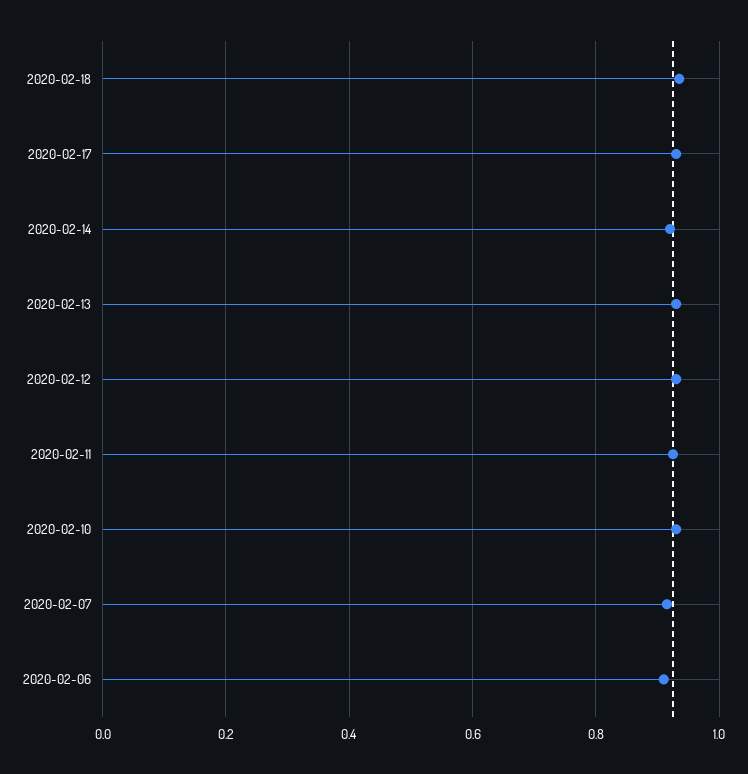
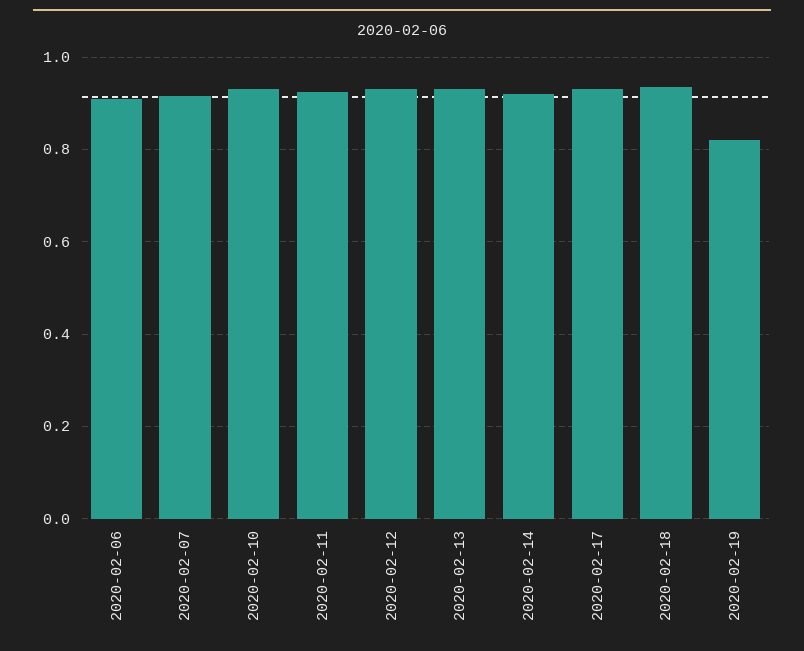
2020-02-19: none -> 0.82

